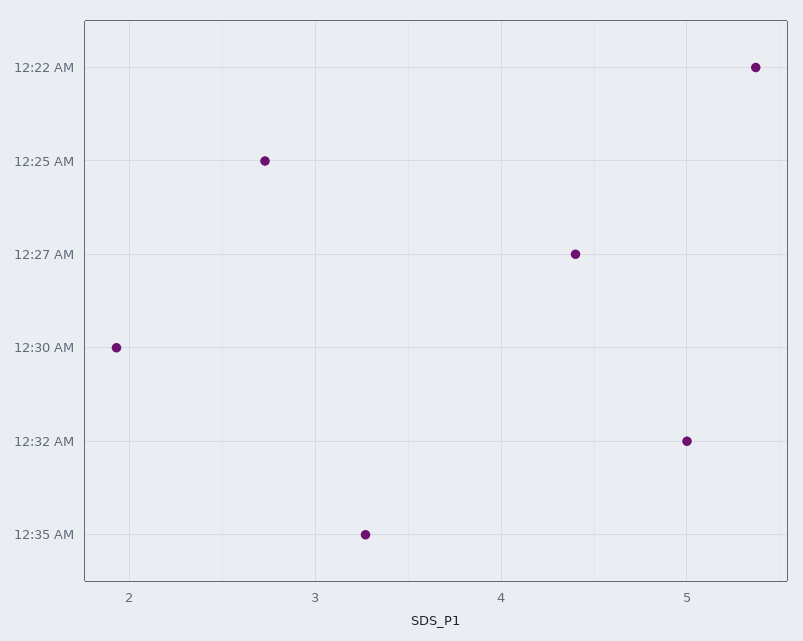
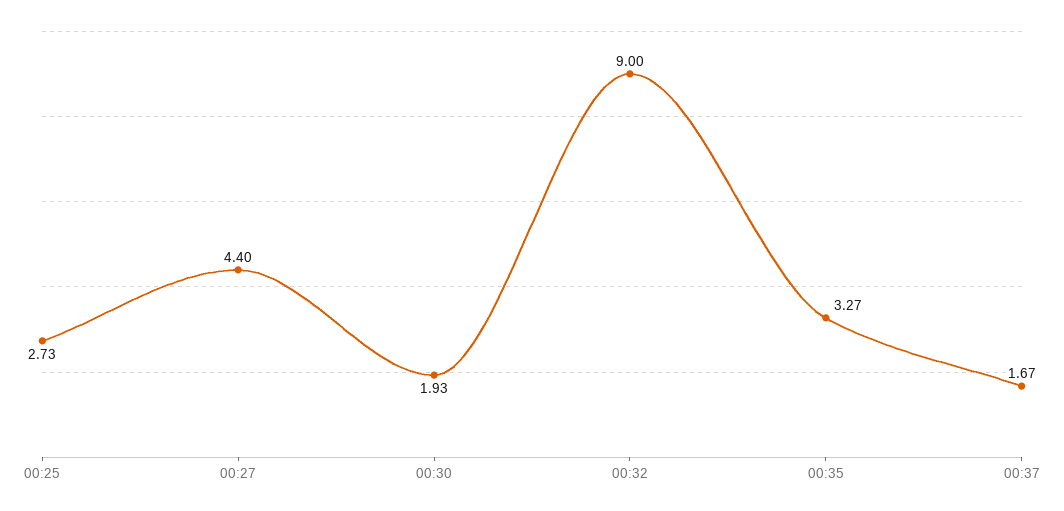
12:22 AM: 5.4 -> none
12:32 AM: 5 -> 9
00:37: none -> 1.67

